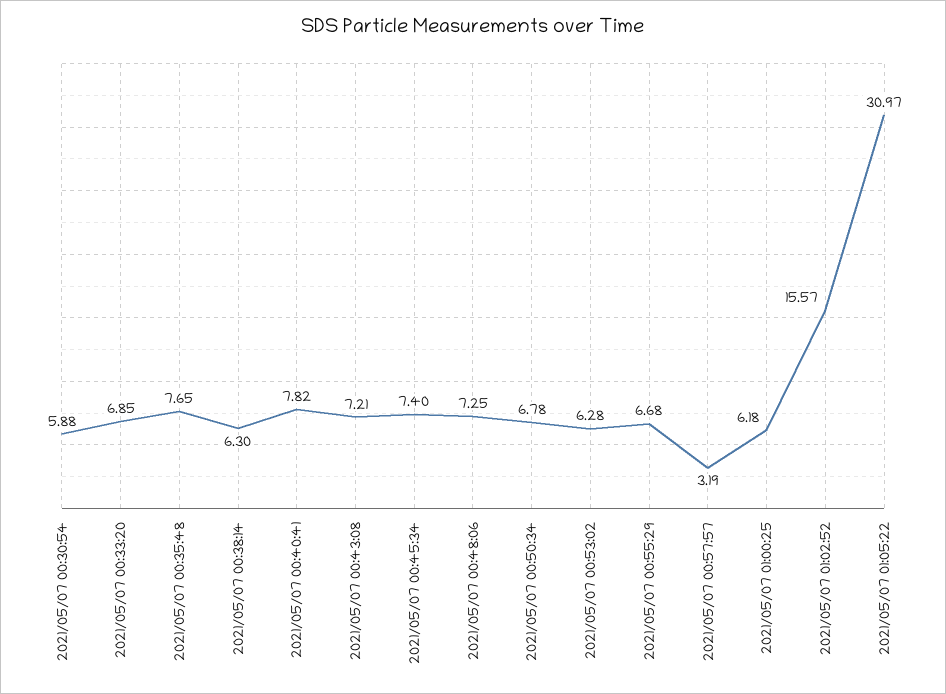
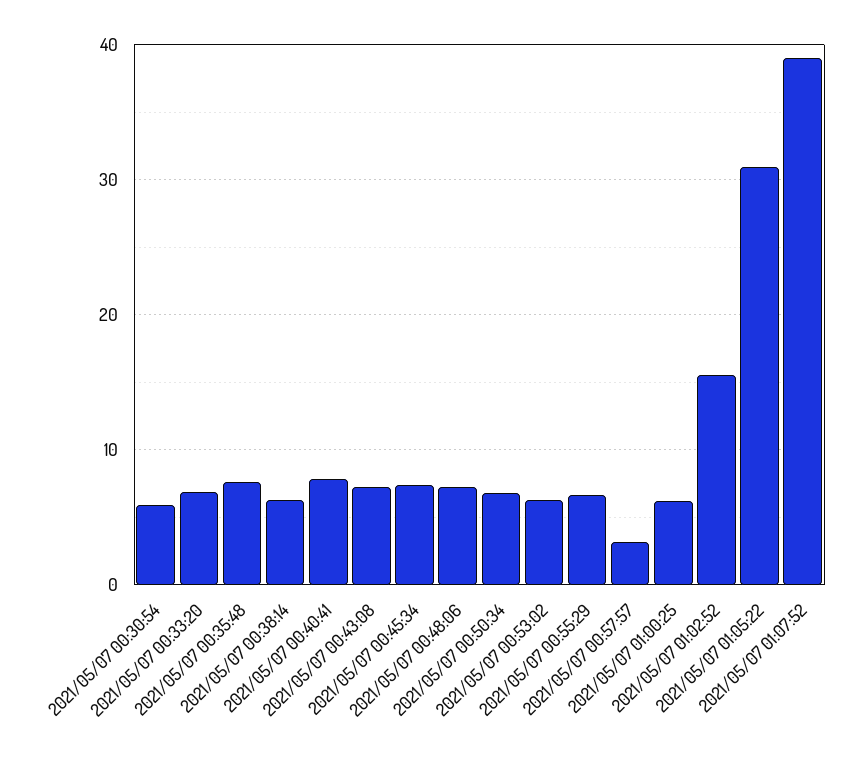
2021/05/07 01:07:52: none -> 39

